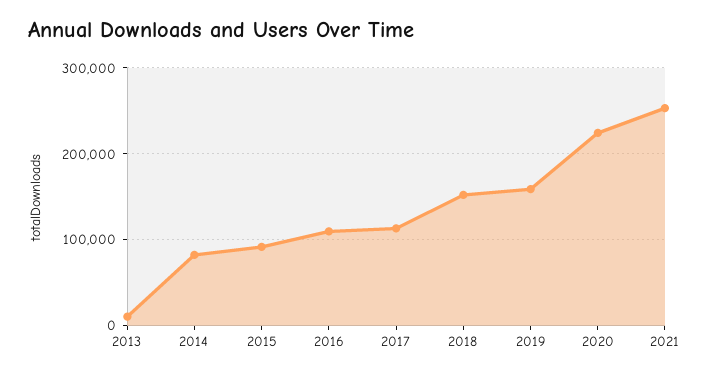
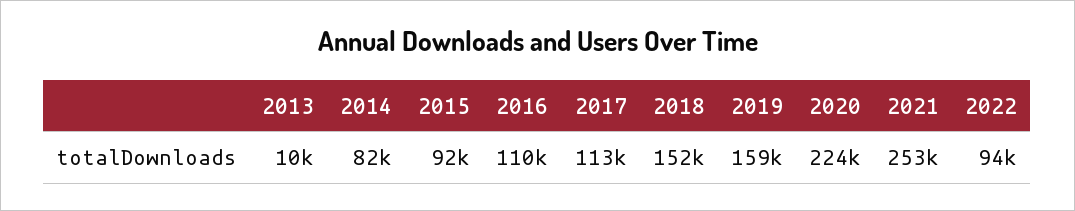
2022: none -> 94000

